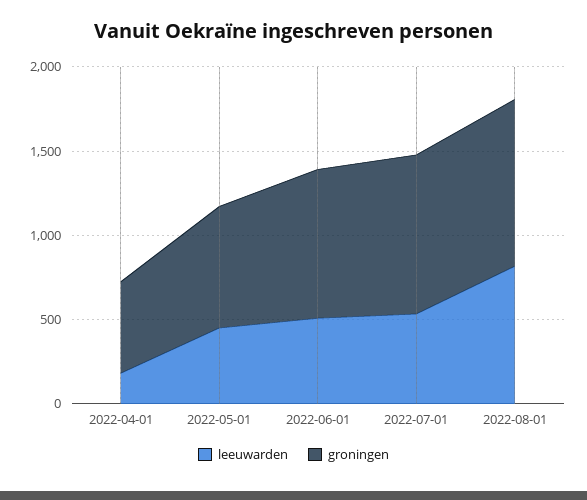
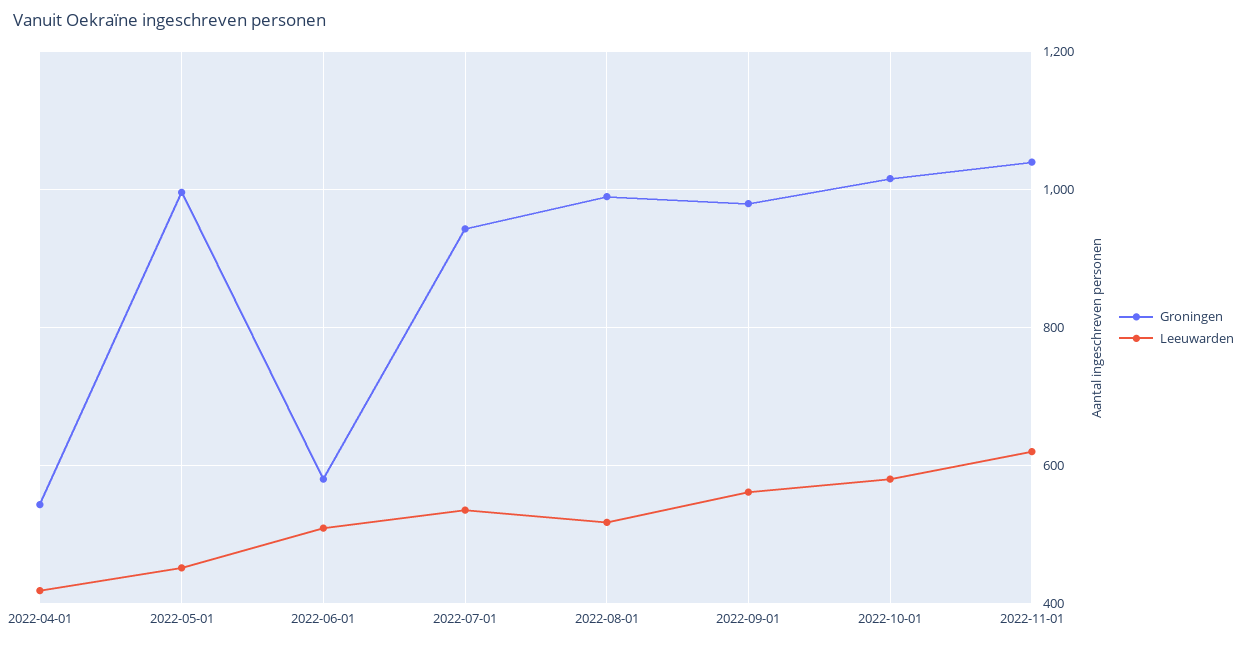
leeuwarden, 2022-04-01: 200 -> 420
groningen, 2022-05-01: 700 -> 1000
groningen, 2022-06-01: 900 -> 580
leeuwarden, 2022-08-01: 800 -> 520
groningen, 2022-09-01: none -> 980
leeuwarden, 2022-09-01: none -> 560
groningen, 2022-10-01: none -> 1020
leeuwarden, 2022-10-01: none -> 580
groningen, 2022-11-01: none -> 1040
leeuwarden, 2022-11-01: none -> 620

